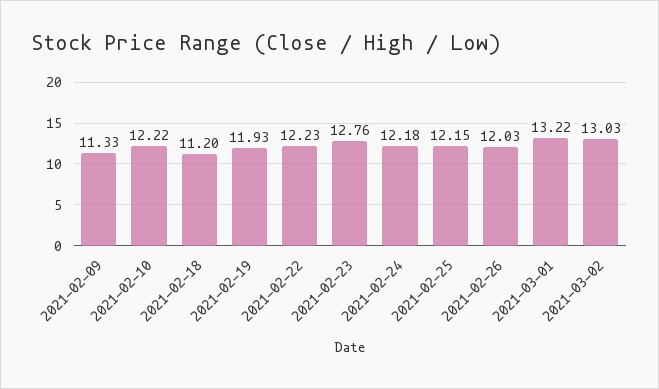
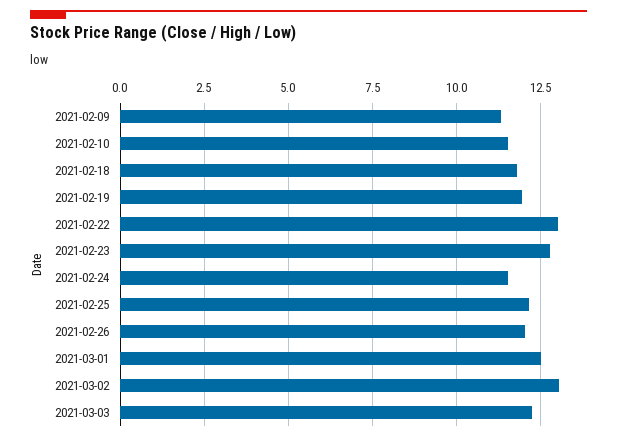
2021-02-10: 12.22 -> 11.5
2021-02-18: 11.2 -> 11.75
2021-02-22: 12.23 -> 13
2021-02-24: 12.18 -> 11.5
2021-03-01: 13.22 -> 12.5
2021-03-03: none -> 12.25

